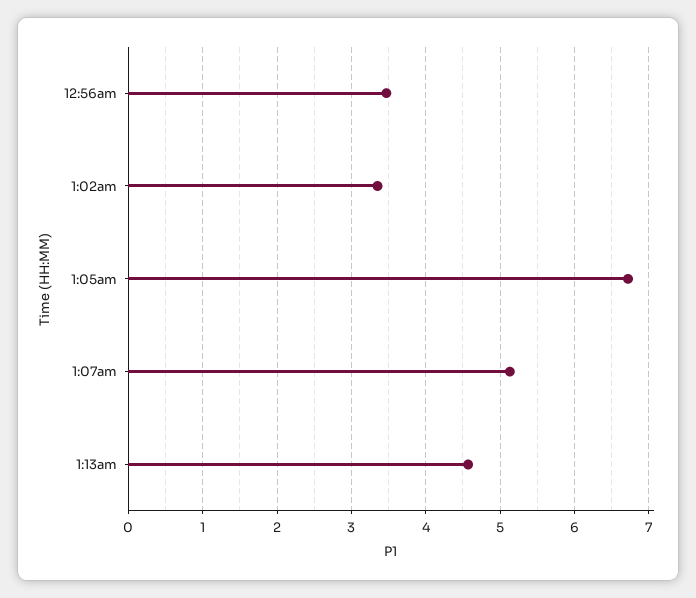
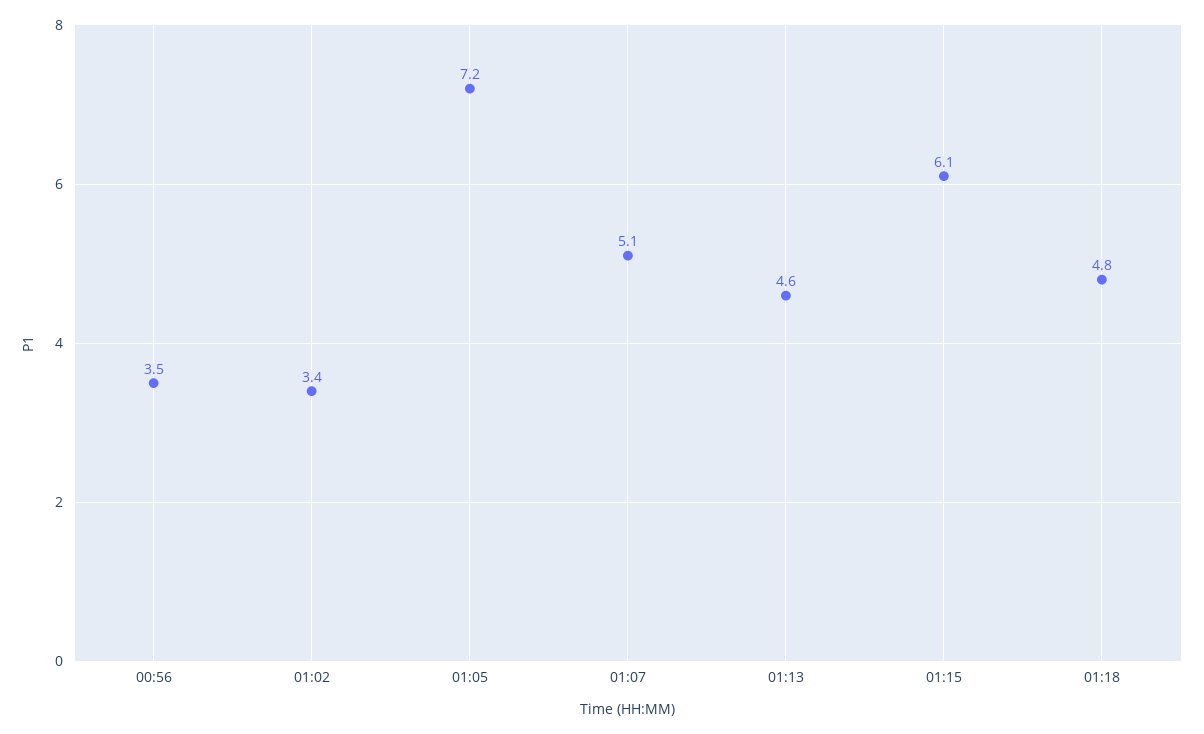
1:05am: 6.7 -> 7.2
01:15: none -> 6.1
01:18: none -> 4.8

